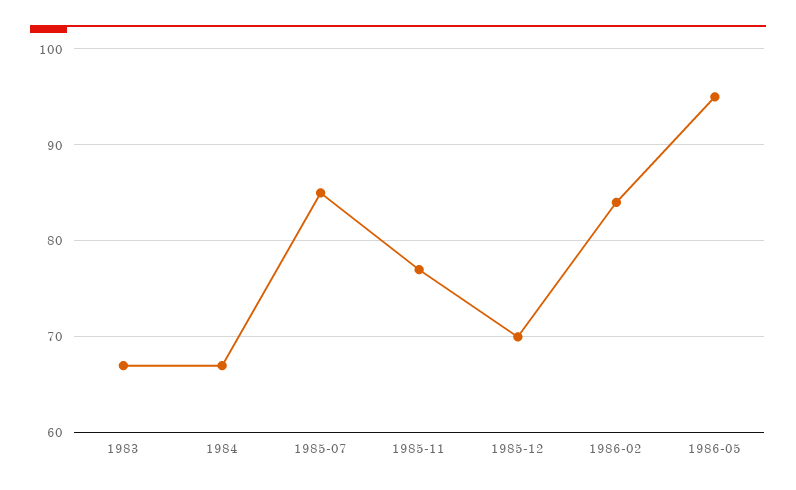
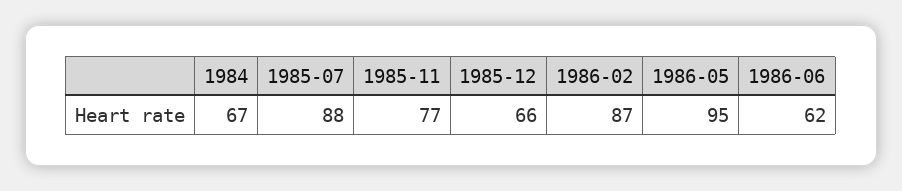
1983: 67 -> none
1985-07: 85 -> 88
1985-12: 70 -> 66
1986-02: 84 -> 87
1986-06: none -> 62

